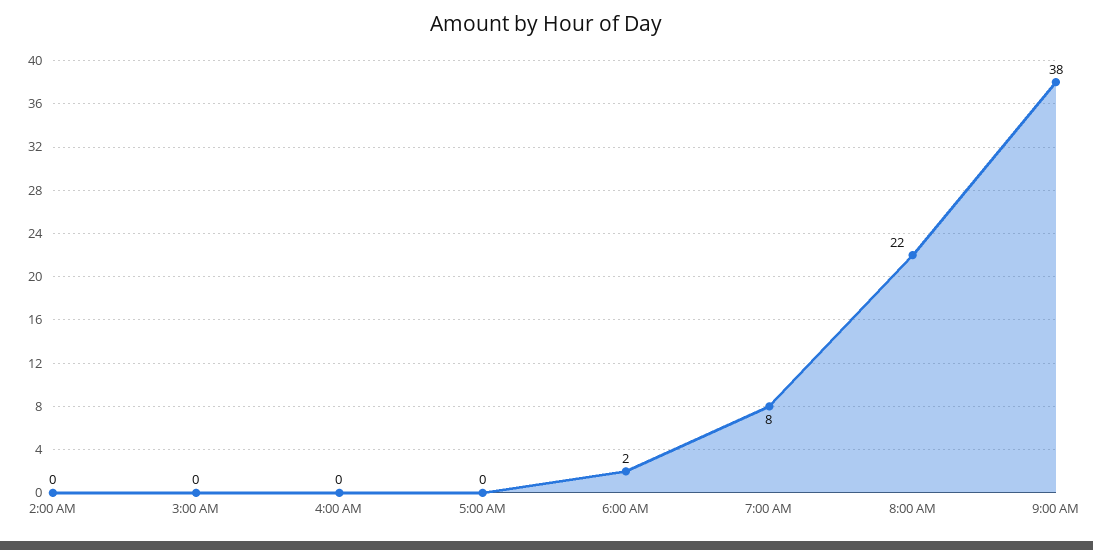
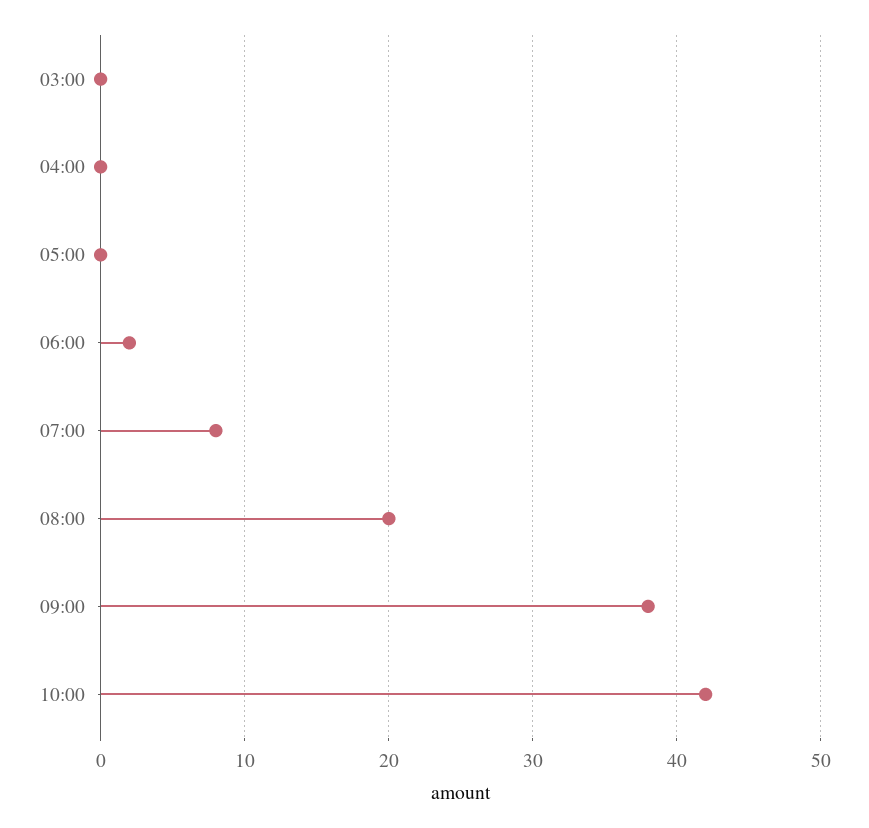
2:00 AM: 0 -> none
8:00 AM: 22 -> 20
10:00: none -> 42

